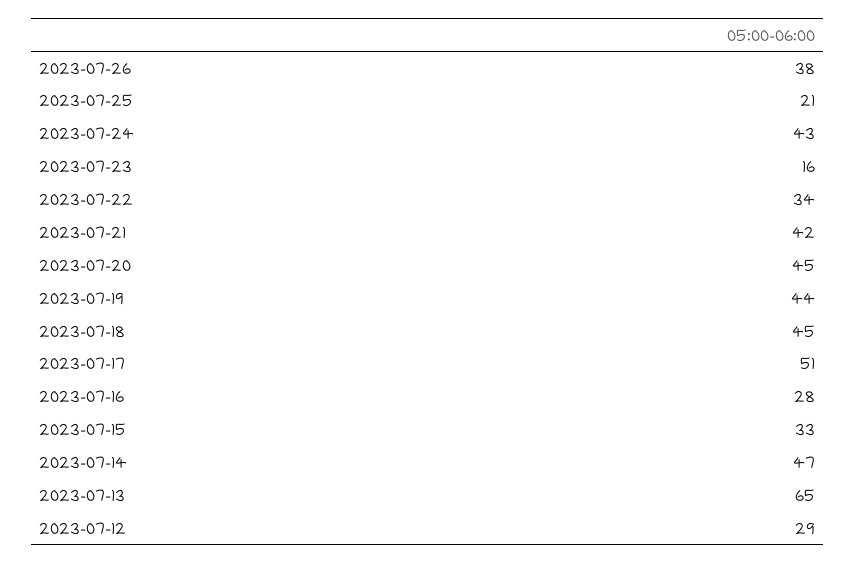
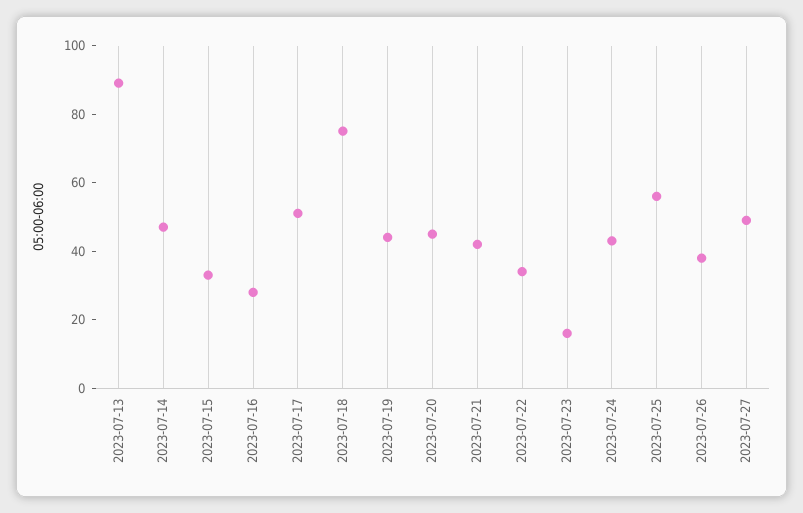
2023-07-25: 21 -> 55
2023-07-18: 45 -> 75
2023-07-13: 65 -> 90
2023-07-12: 29 -> none
2023-07-27: none -> 50

